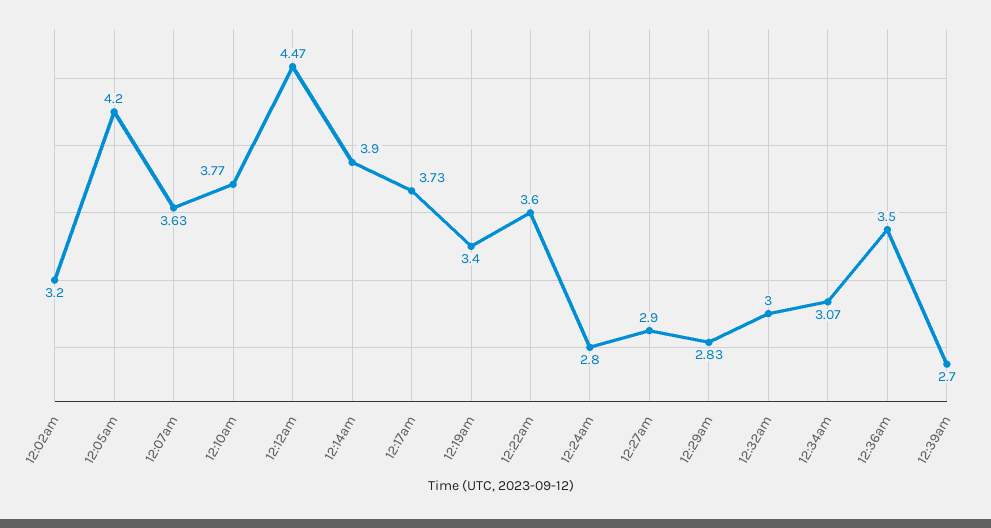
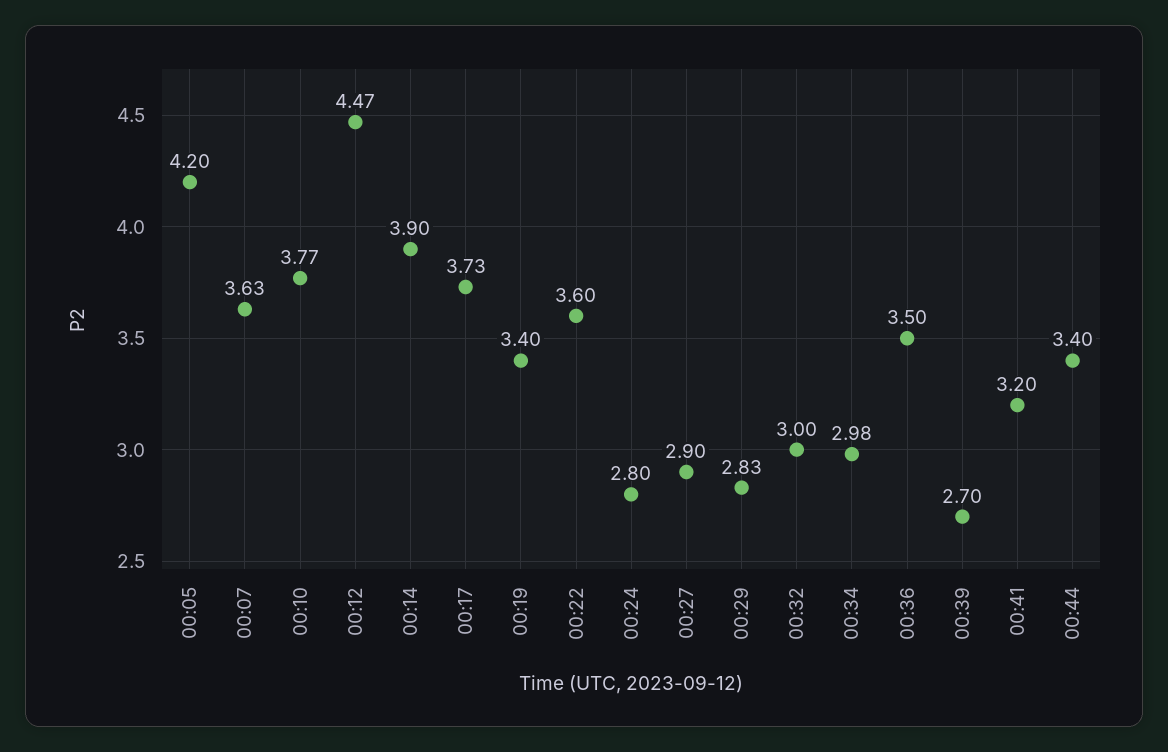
12:02am: 3.2 -> none
12:34am: 3.07 -> 2.98
00:41: none -> 3.2
00:44: none -> 3.4

